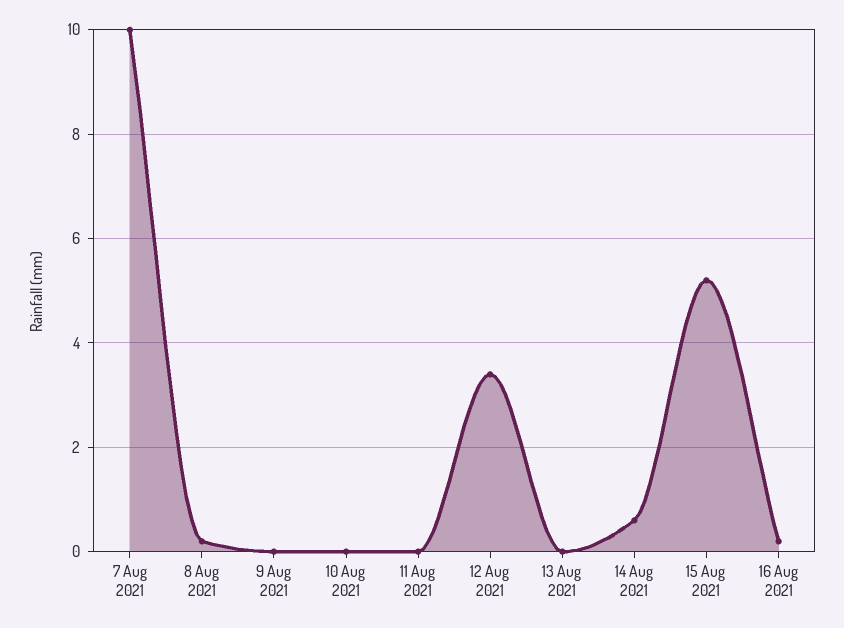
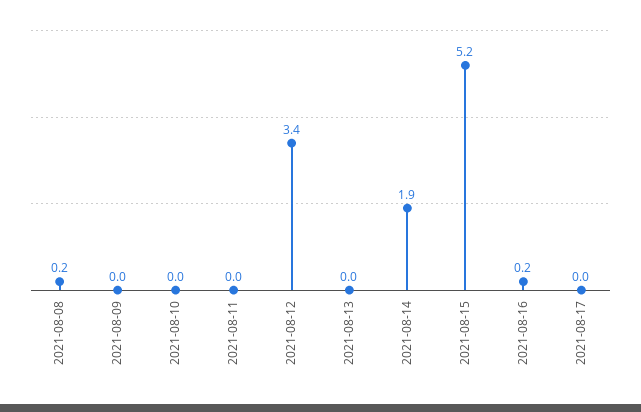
7 Aug 2021: 10 -> none
14 Aug 2021: 0.5 -> 1.9
2021-08-17: none -> 0

